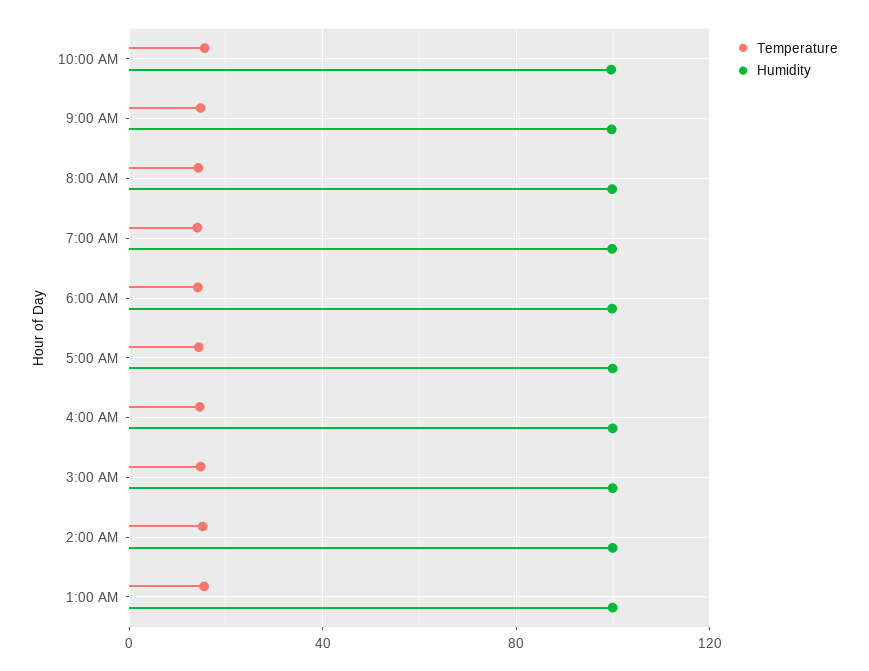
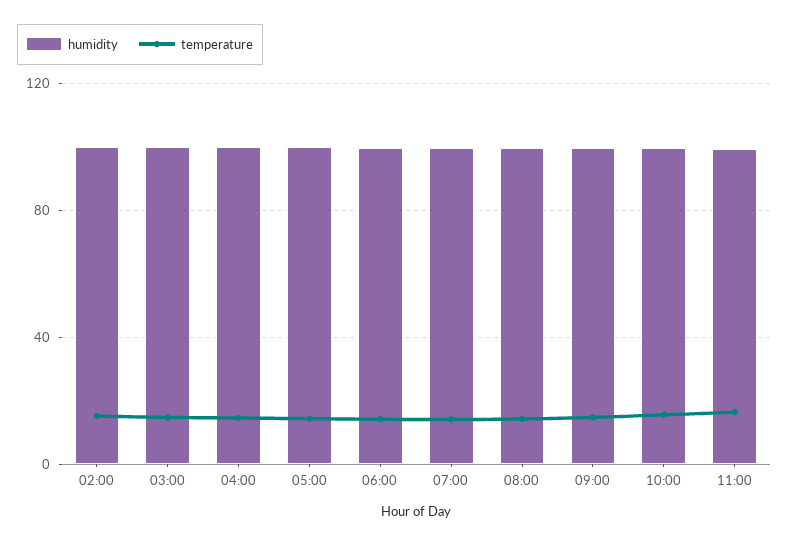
Temperature, 1:00 AM: 15 -> none
Humidity, 1:00 AM: 100 -> none
Humidity, 11:00: none -> 100
Temperature, 11:00: none -> 15

